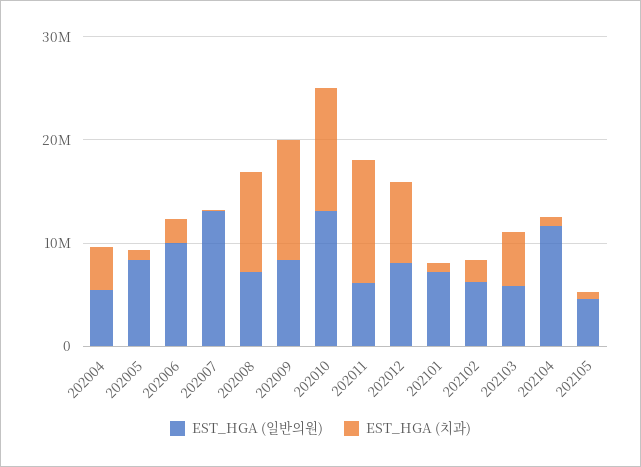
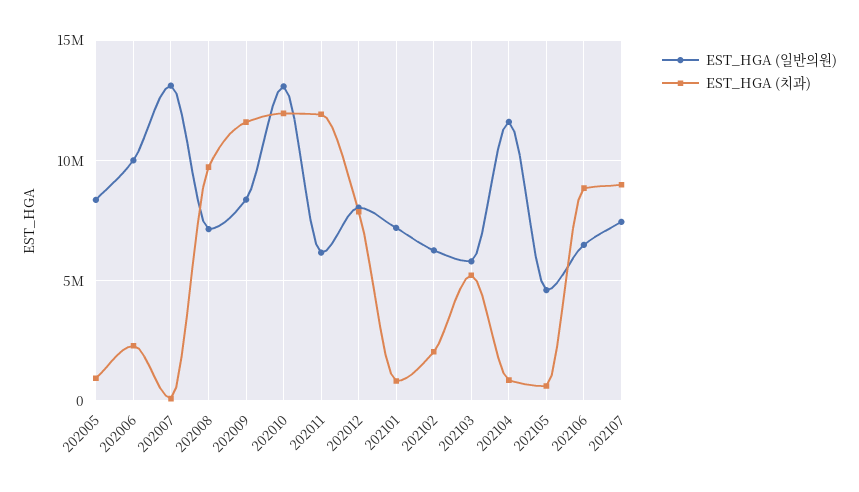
EST_HGA (일반의원), 202004: 6000000 -> none
EST_HGA (치과), 202004: 4000000 -> none
EST_HGA (일반의원), 202106: none -> 6500000
EST_HGA (치과), 202106: none -> 9000000
EST_HGA (일반의원), 202107: none -> 7500000
EST_HGA (치과), 202107: none -> 9000000

